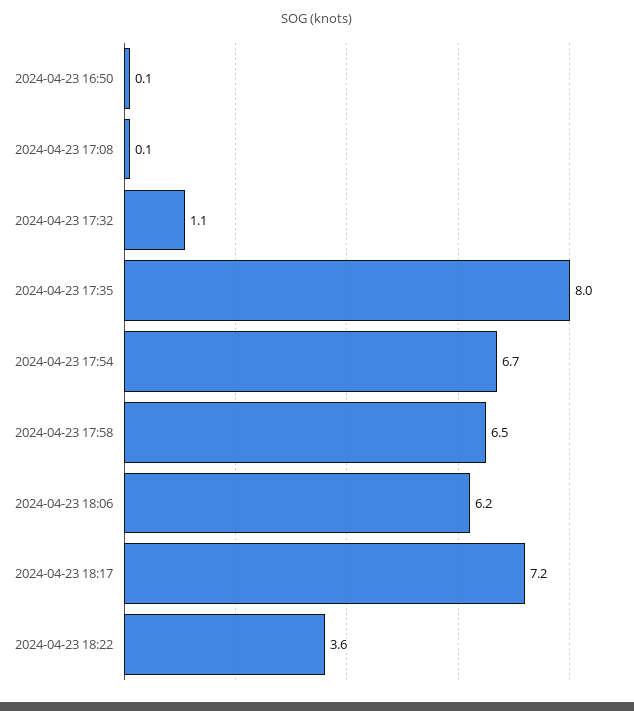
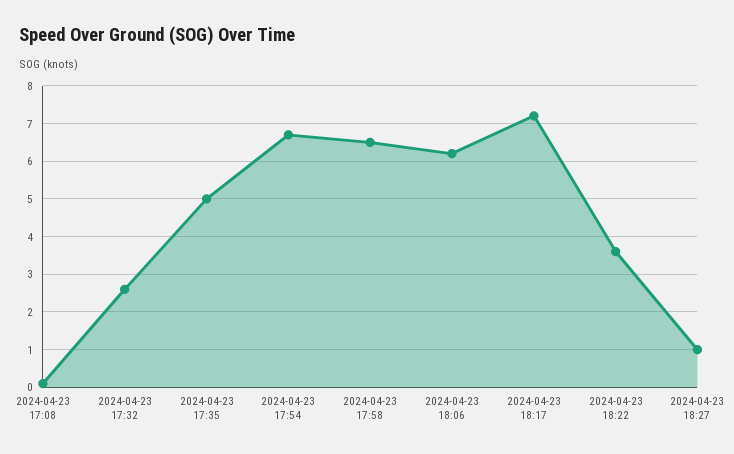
2024-04-23 16:50: 0.1 -> none
2024-04-23 17:32: 1.1 -> 2.5
2024-04-23 17:35: 8 -> 5
2024-04-23 18:27: none -> 1

